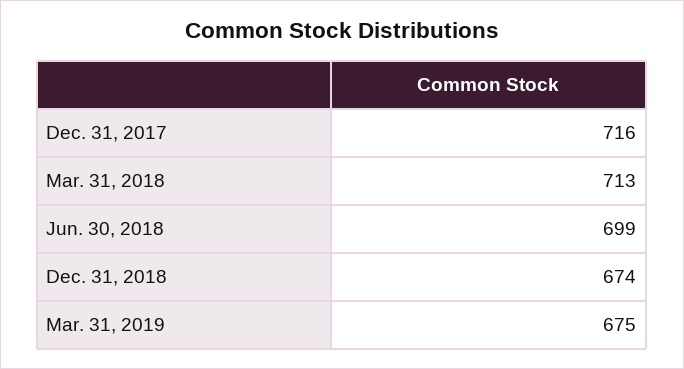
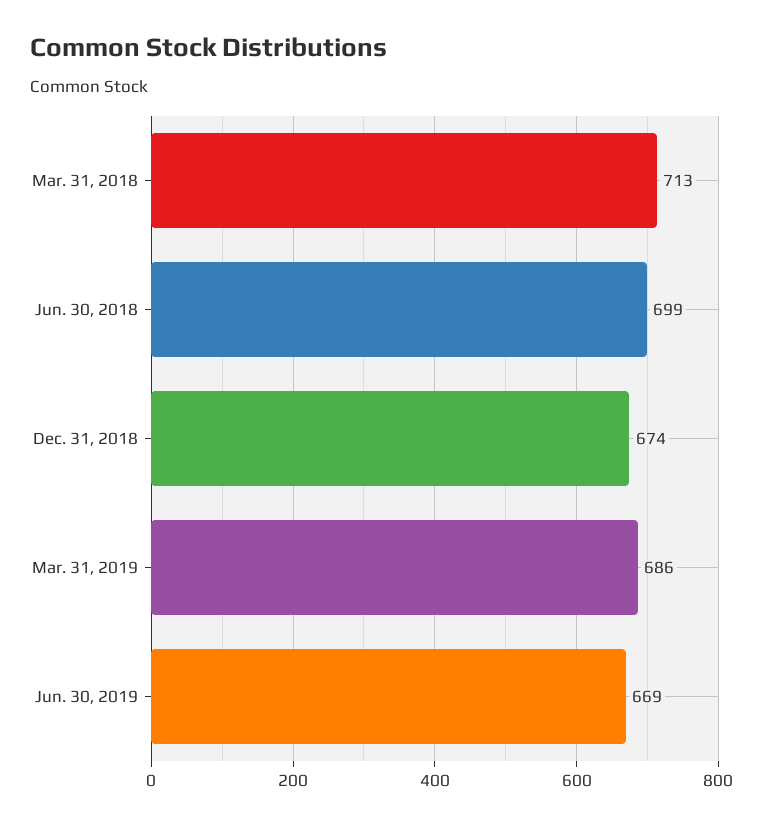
Dec. 31, 2017: 716 -> none
Mar. 31, 2019: 675 -> 686
Jun. 30, 2019: none -> 669

